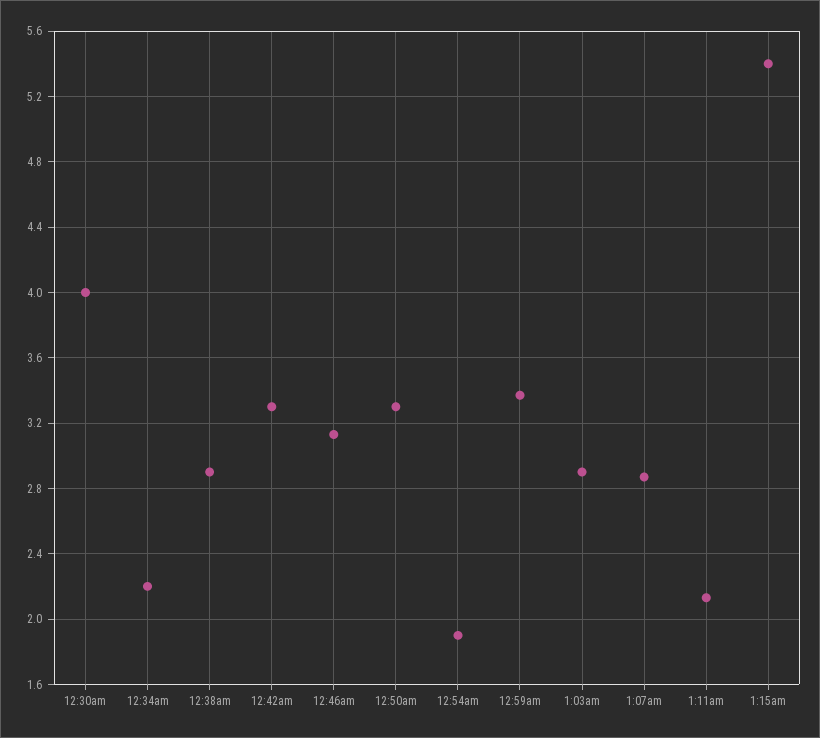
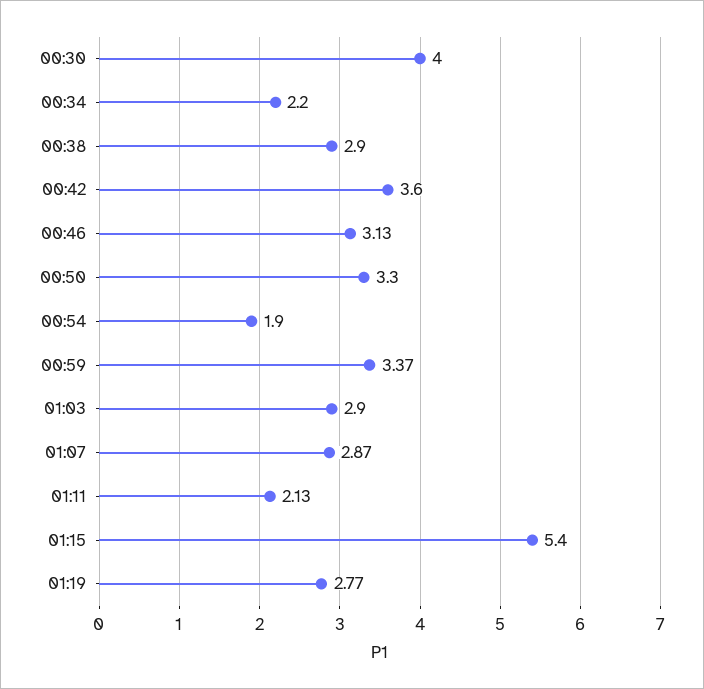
12:42am: 3.3 -> 3.6
01:19: none -> 2.77

